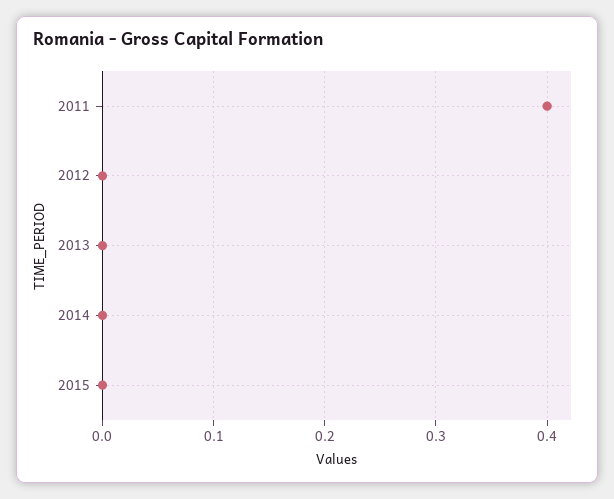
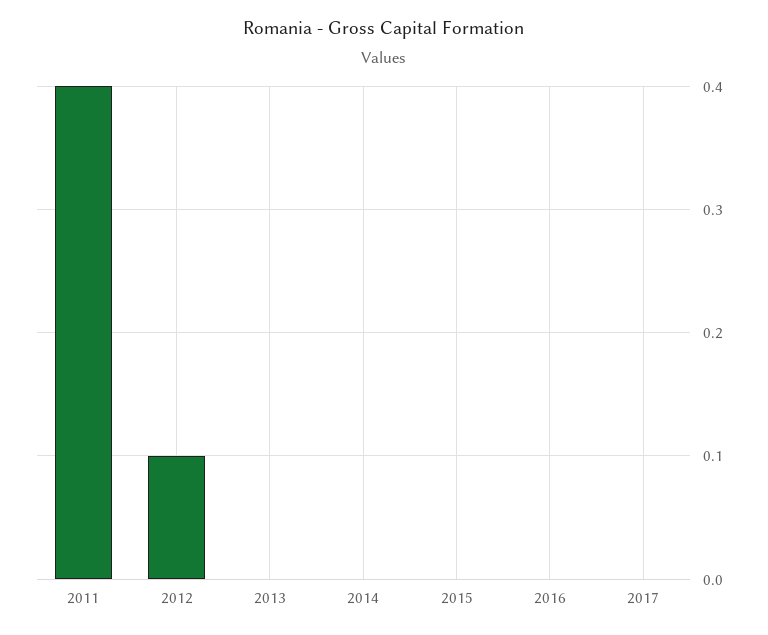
2012: 0 -> 0.1
2016: none -> 0
2017: none -> 0

